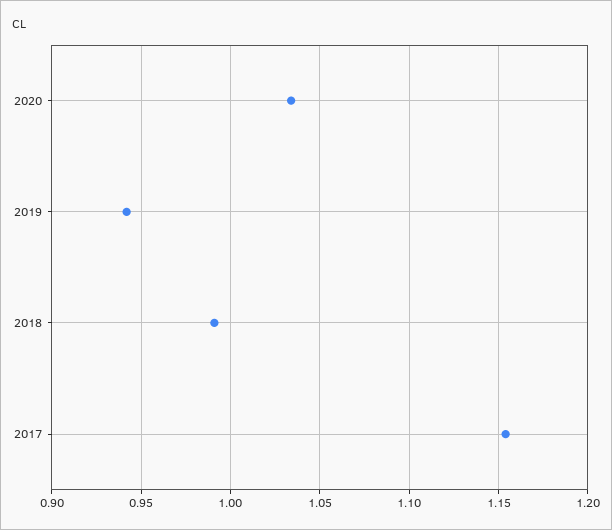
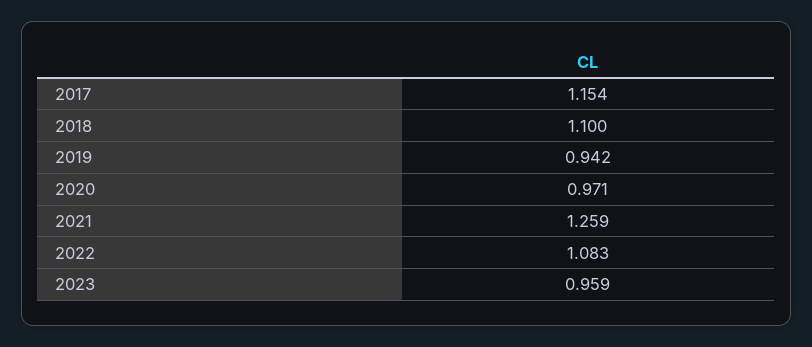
2020: 1.035 -> 0.971
2018: 0.99 -> 1.1
2021: none -> 1.259
2022: none -> 1.083
2023: none -> 0.959

